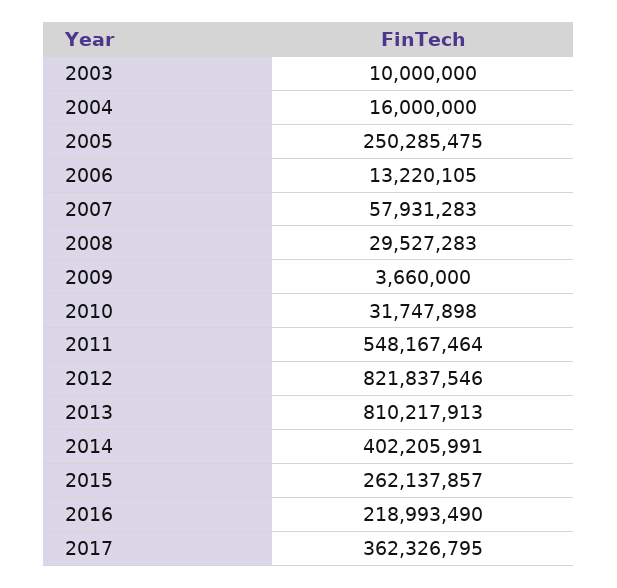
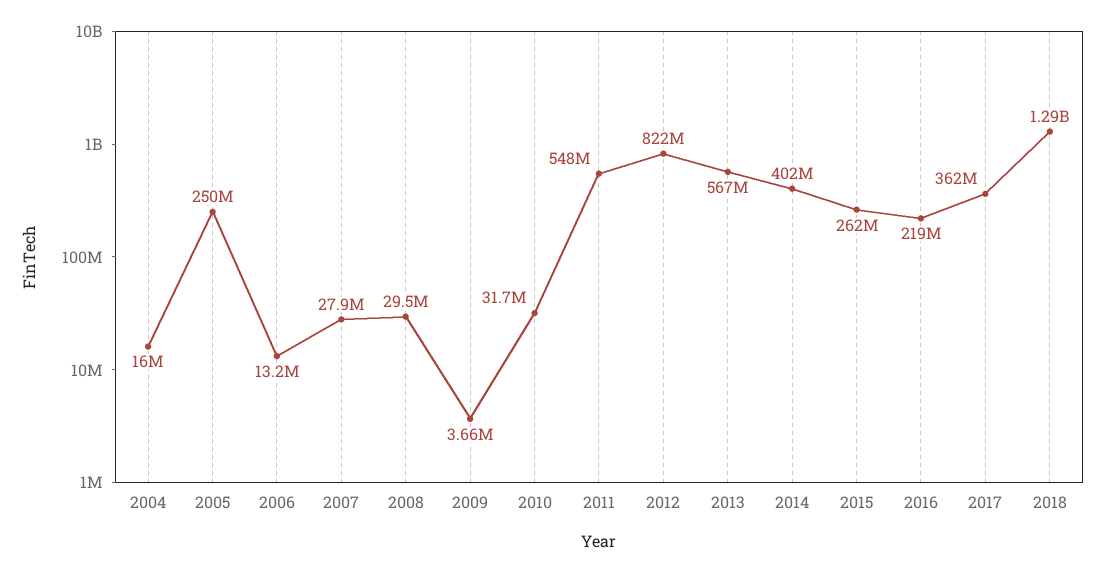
2003: 10000000 -> none
2007: 57931283 -> 27900000
2013: 810217913 -> 567000000
2018: none -> 1290000000

